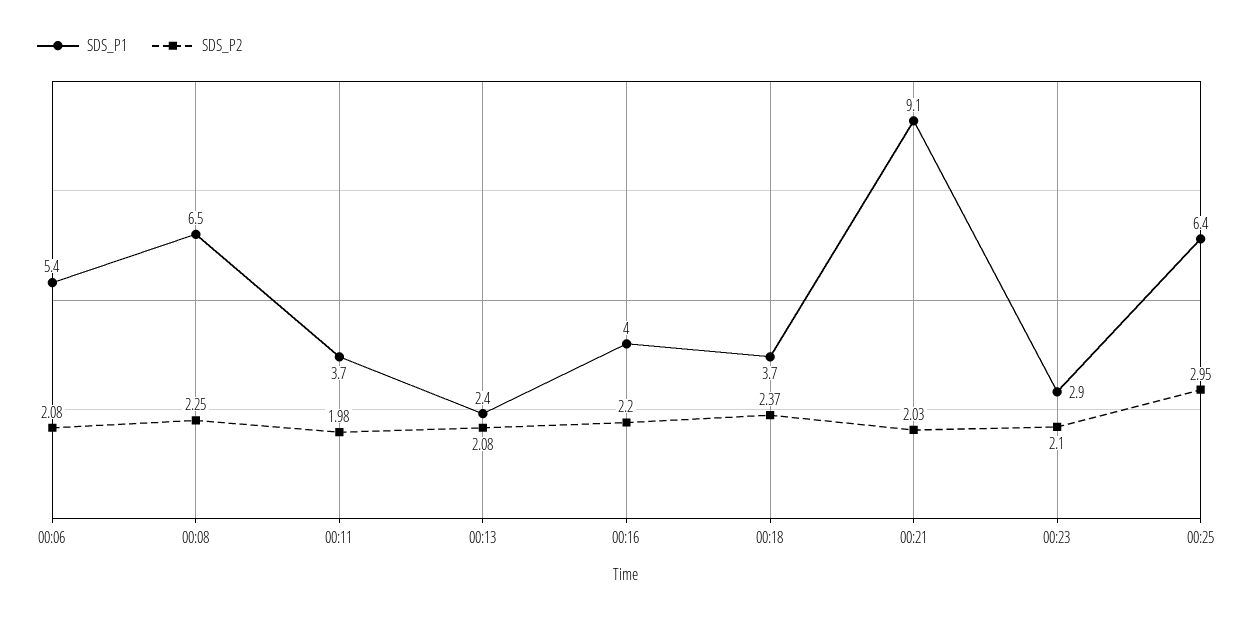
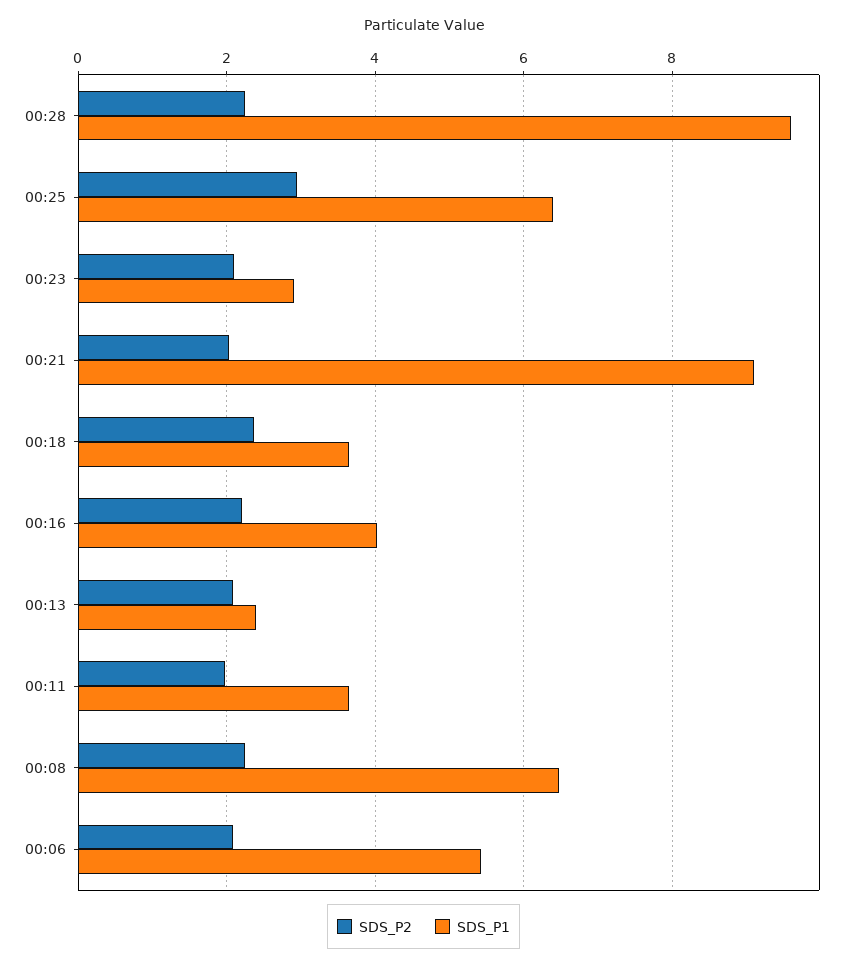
SDS_P2, 00:28: none -> 2.2
SDS_P1, 00:28: none -> 9.6

